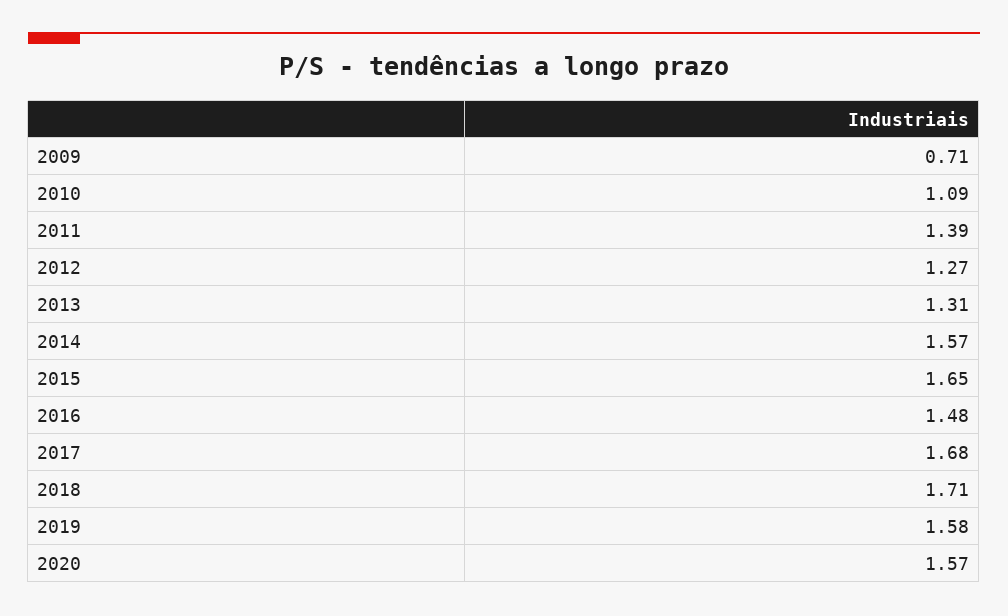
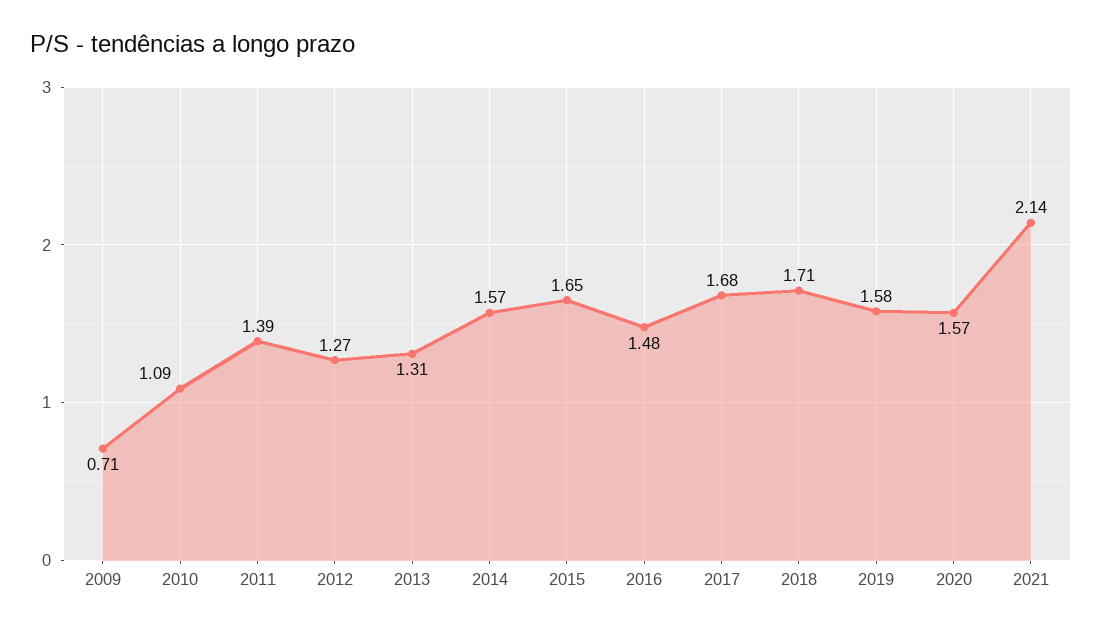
2021: none -> 2.14

